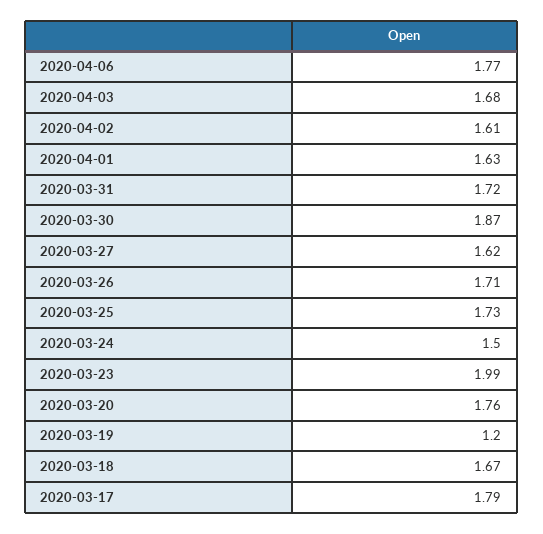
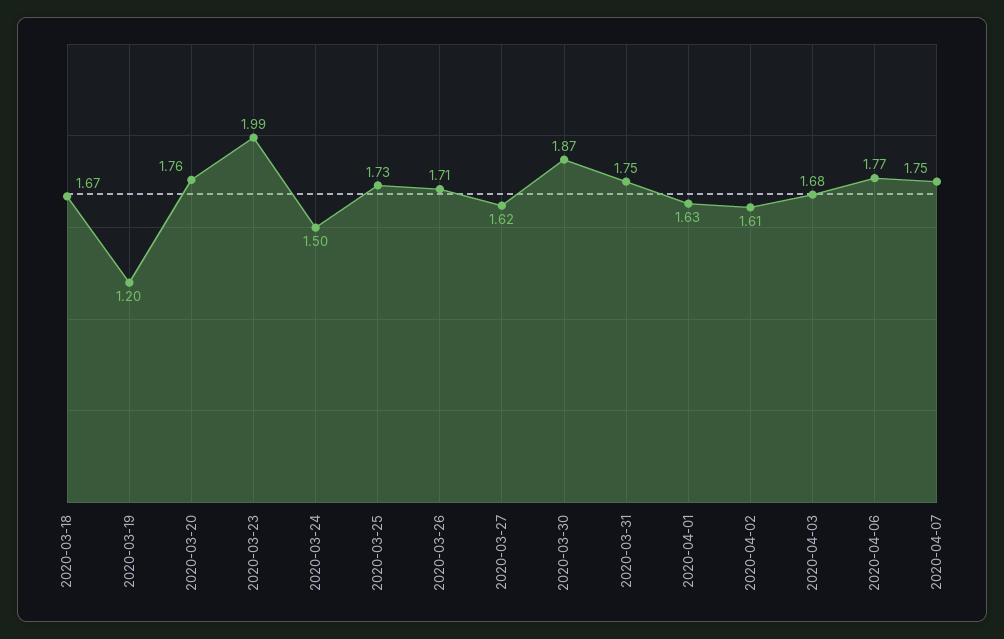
2020-03-31: 1.72 -> 1.75
2020-03-17: 1.79 -> none
2020-04-07: none -> 1.75

